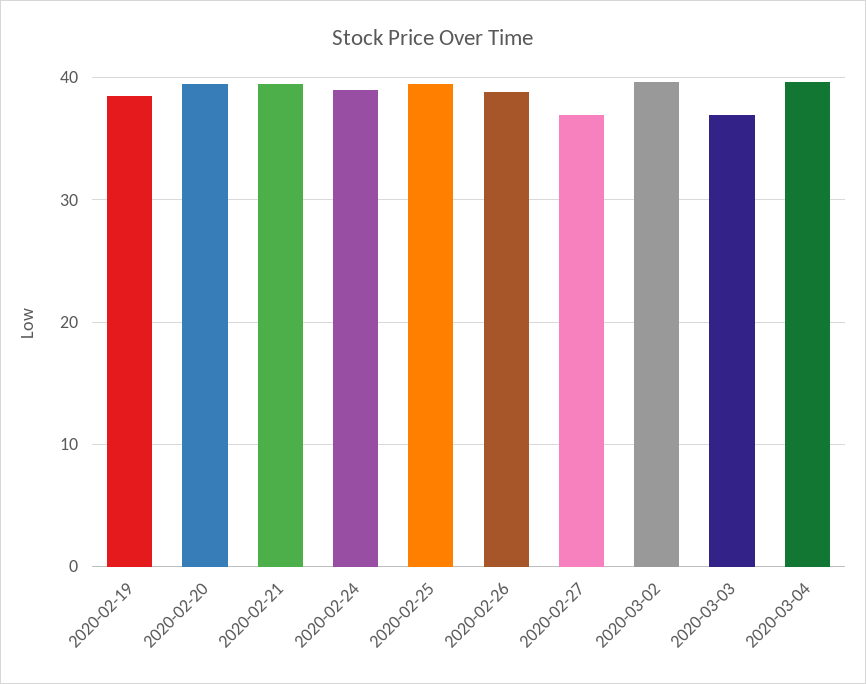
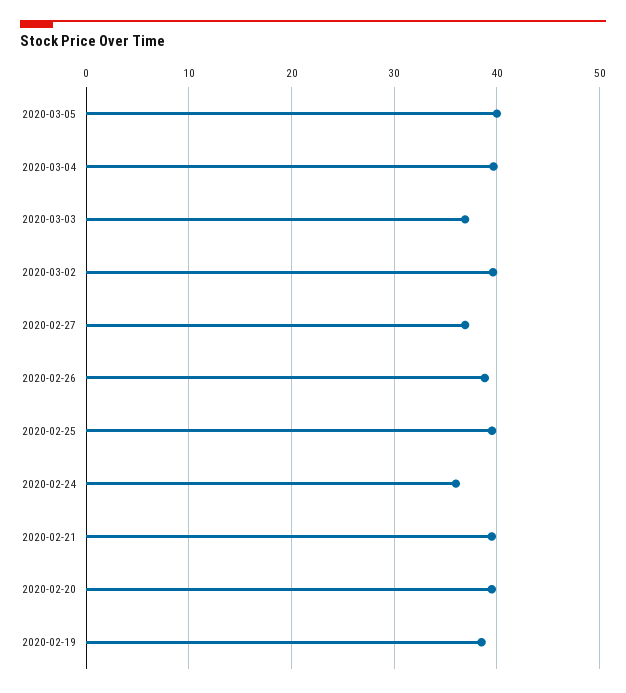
2020-02-24: 39 -> 36
2020-03-05: none -> 40

